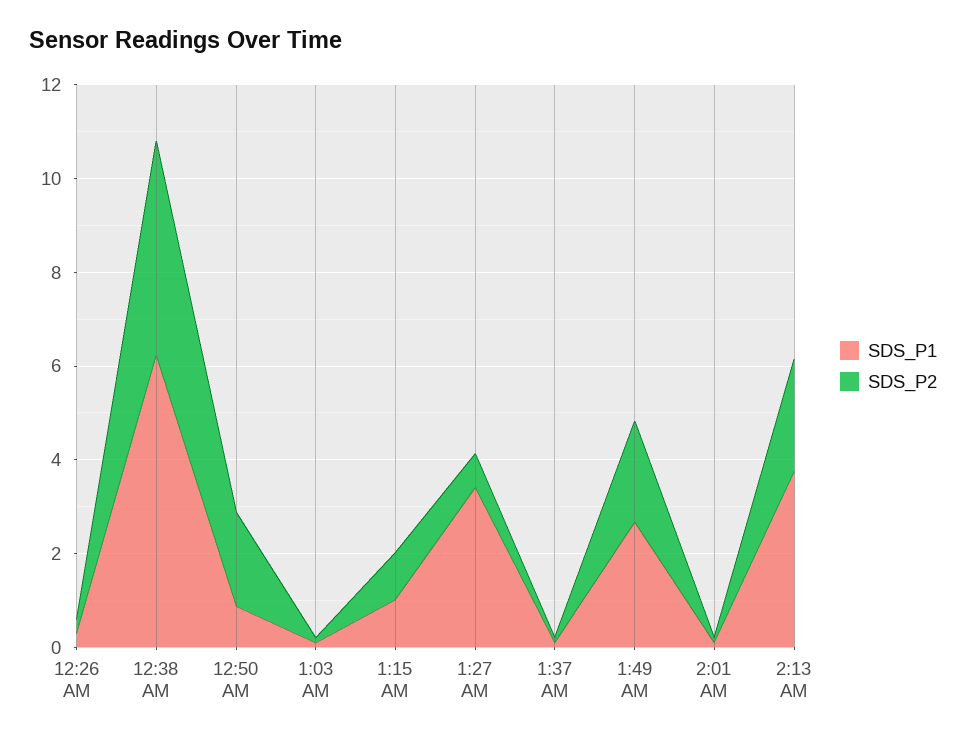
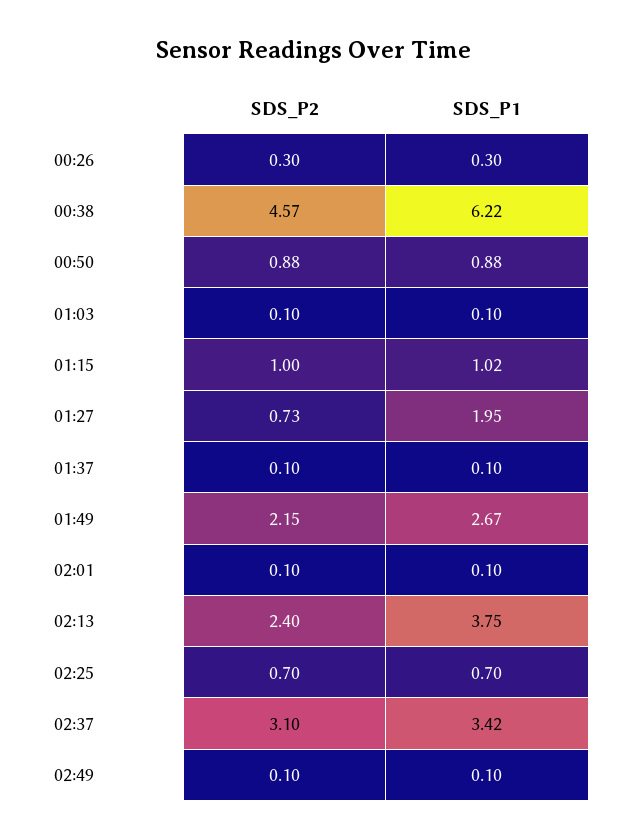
SDS_P2, 12:50 AM: 2 -> 0.88
SDS_P1, 1:27 AM: 3.5 -> 1.95
SDS_P2, 02:25: none -> 0.7
SDS_P1, 02:25: none -> 0.7
SDS_P2, 02:37: none -> 3.1
SDS_P1, 02:37: none -> 3.42
SDS_P2, 02:49: none -> 0.1
SDS_P1, 02:49: none -> 0.1

